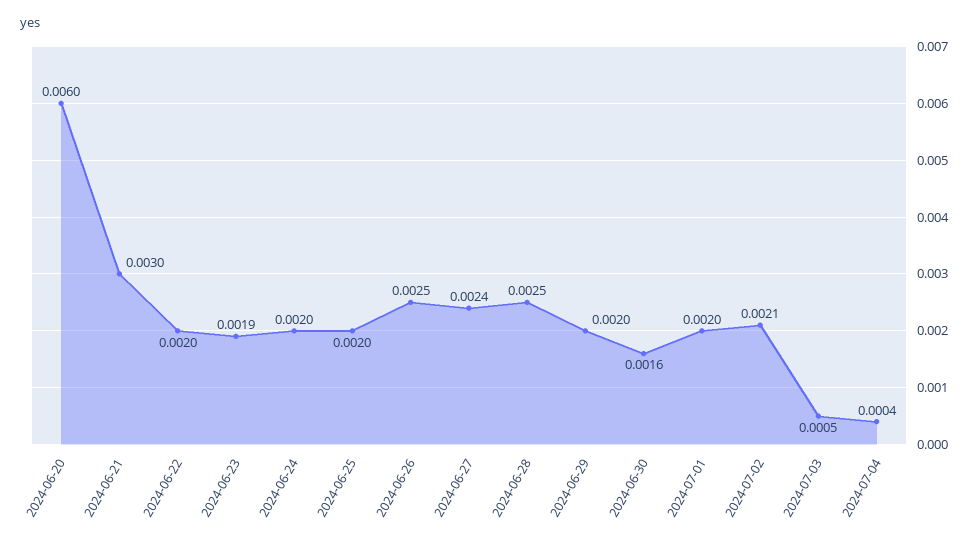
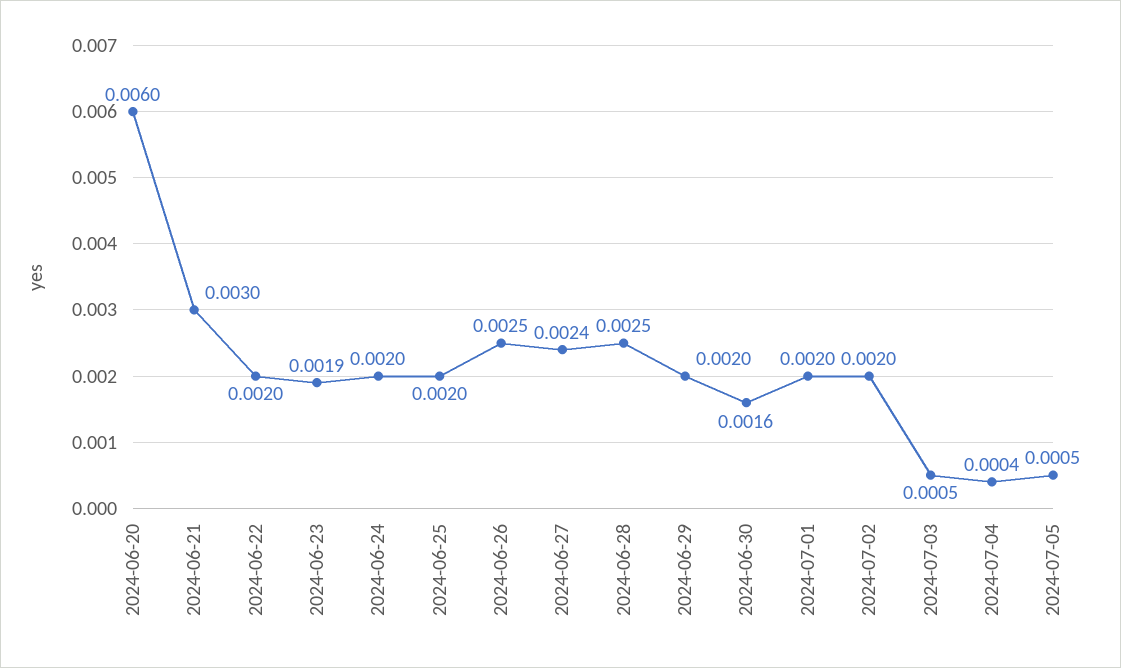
2024-07-02: 0.0021 -> 0.002
2024-07-05: none -> 0.0005

